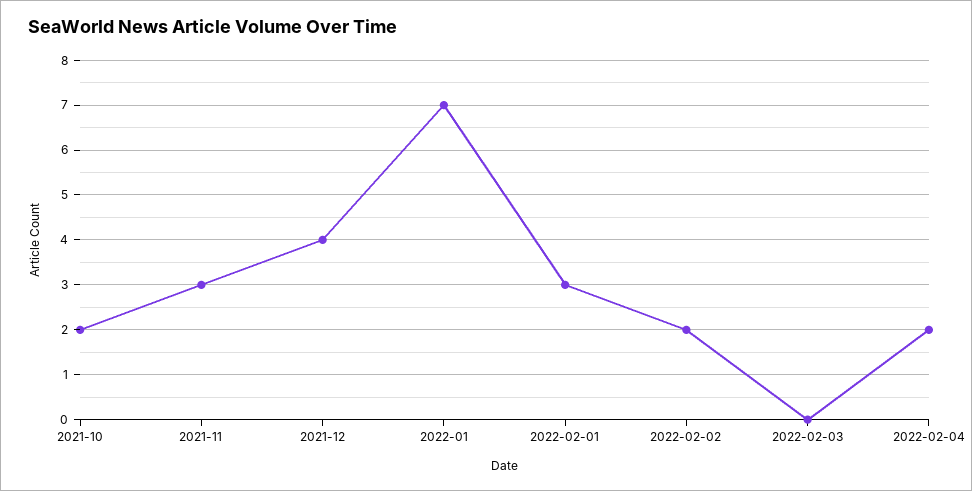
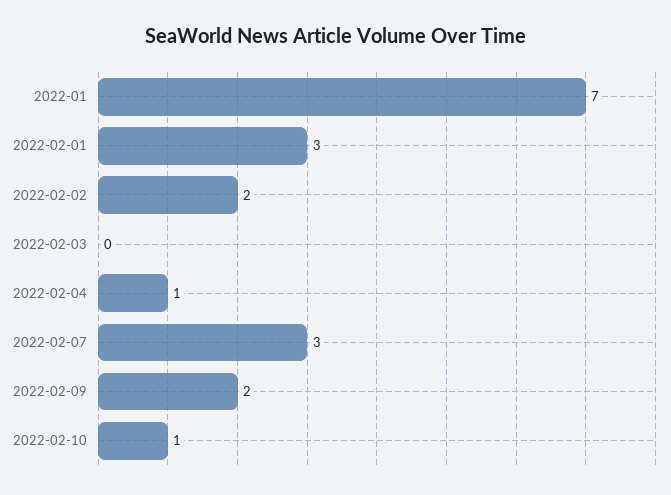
2021-10: 2 -> none
2021-11: 3 -> none
2021-12: 4 -> none
2022-02-04: 2 -> 1
2022-02-07: none -> 3
2022-02-09: none -> 2
2022-02-10: none -> 1

